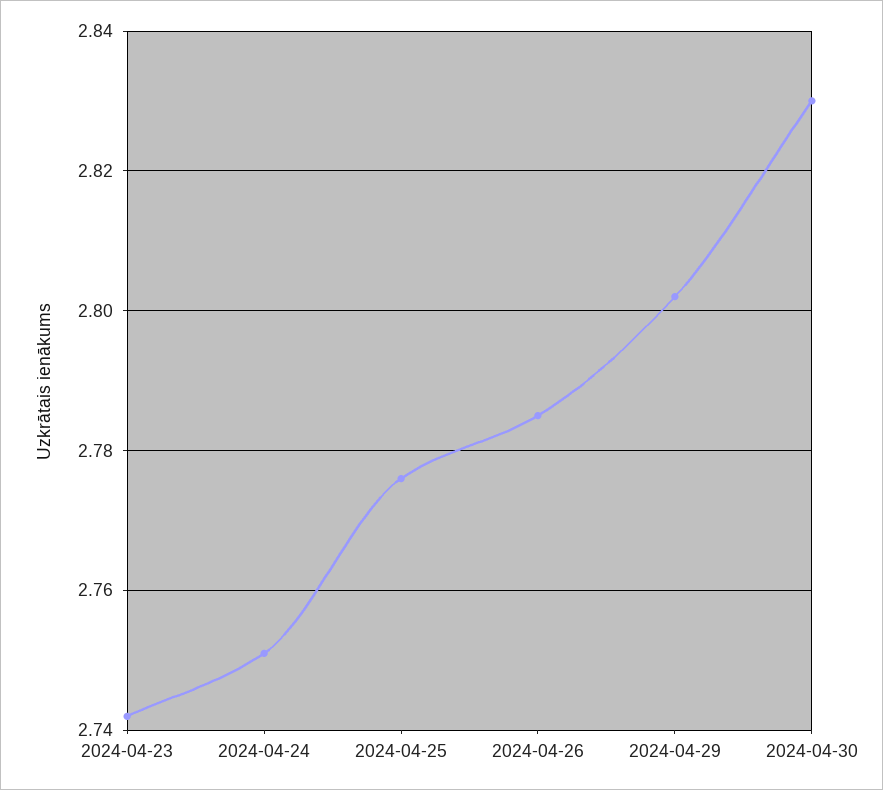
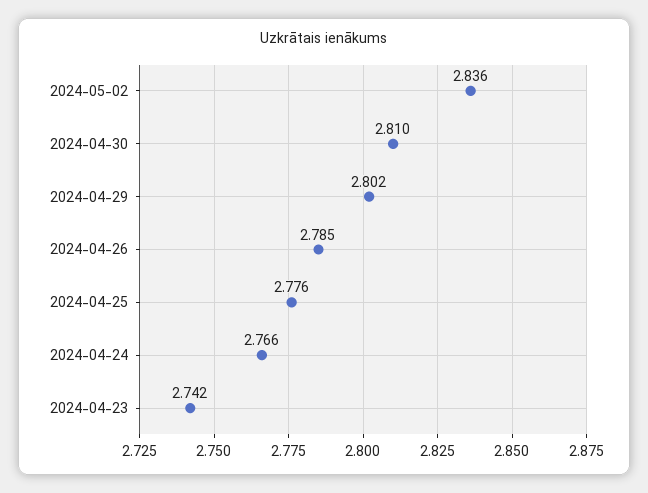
2024-04-24: 2.75 -> 2.766
2024-04-30: 2.83 -> 2.81
2024-05-02: none -> 2.836

